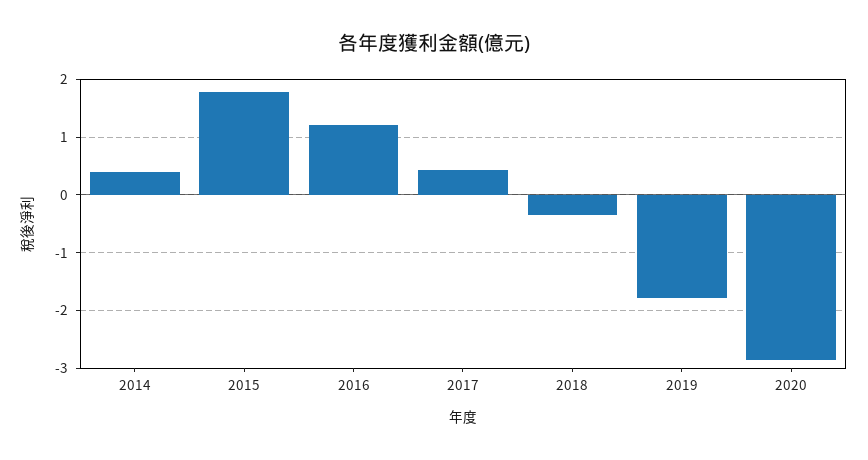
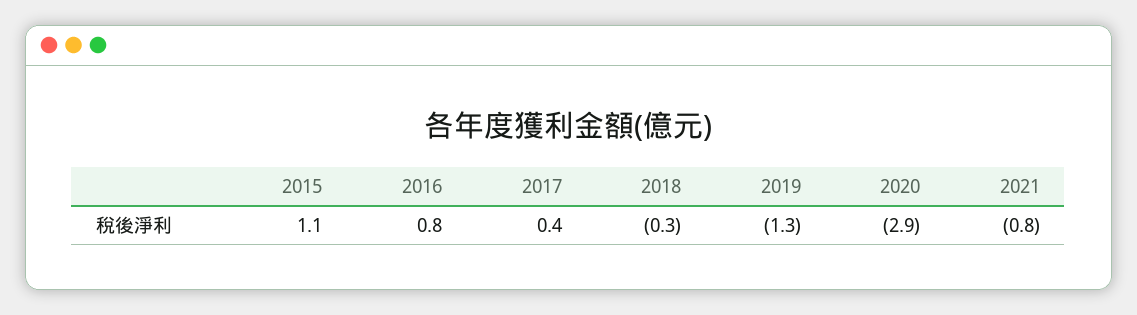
2014: 0.4 -> none
2015: 1.8 -> 1.1
2016: 1.2 -> 0.8
2019: -1.8 -> -1.3
2021: none -> -0.8

